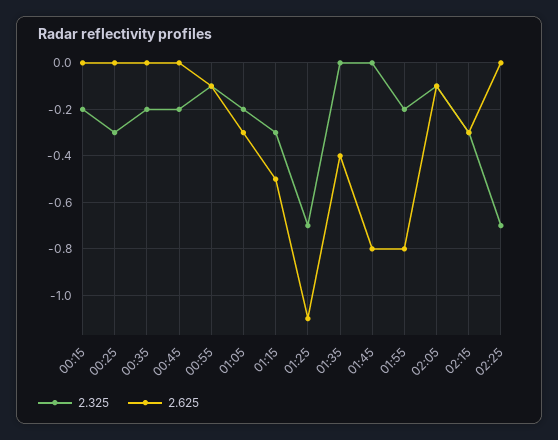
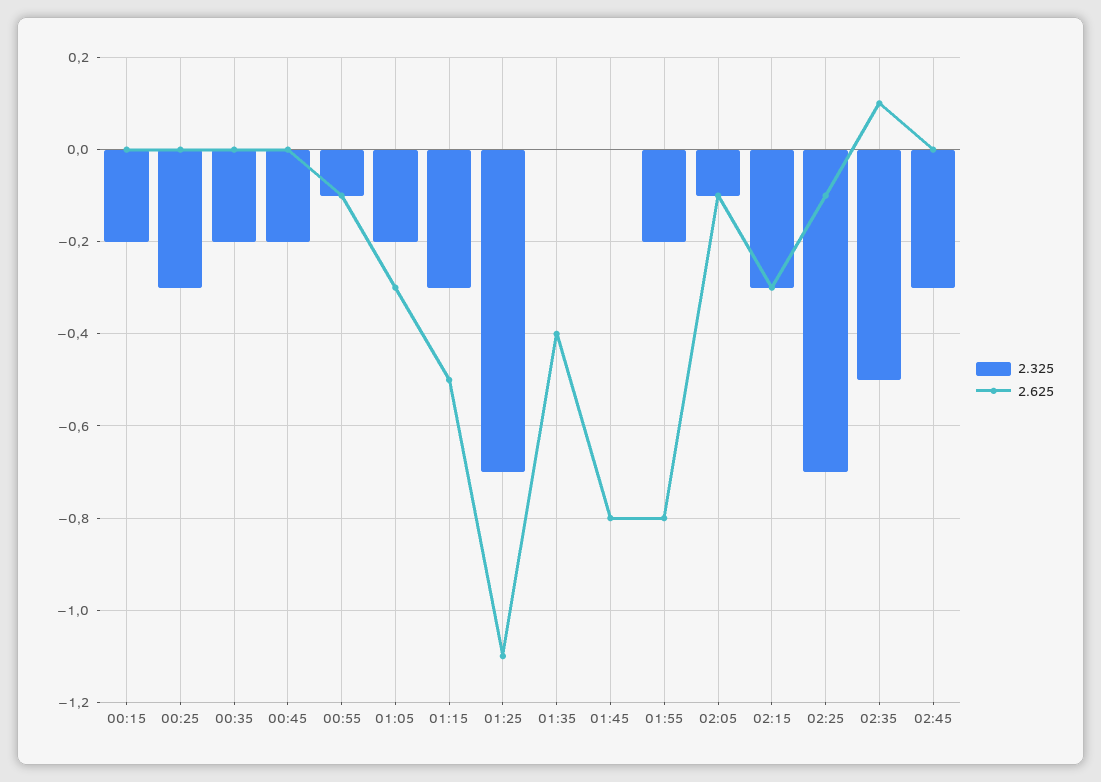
2.625, 02:25: 0 -> -0.1
2.325, 02:35: none -> -0.5
2.625, 02:35: none -> 0.1
2.325, 02:45: none -> -0.3
2.625, 02:45: none -> 0

